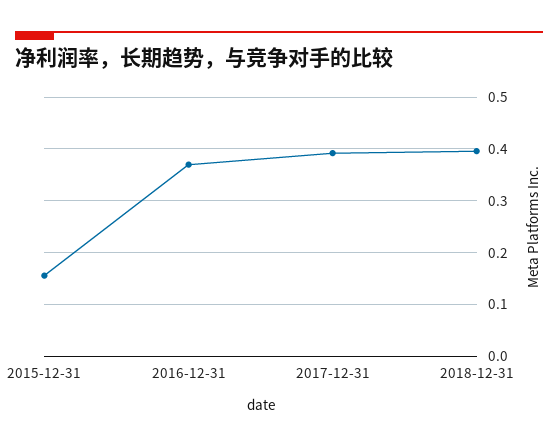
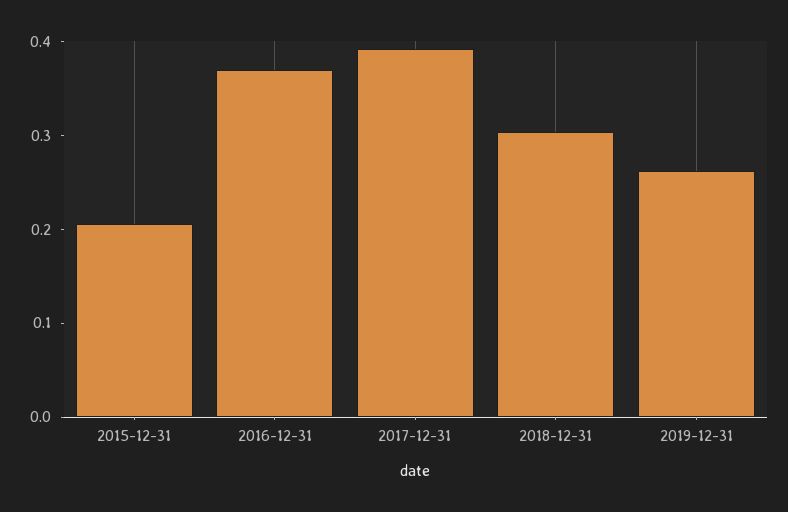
2015-12-31: 0.16 -> 0.2
2018-12-31: 0.4 -> 0.3
2019-12-31: none -> 0.26

